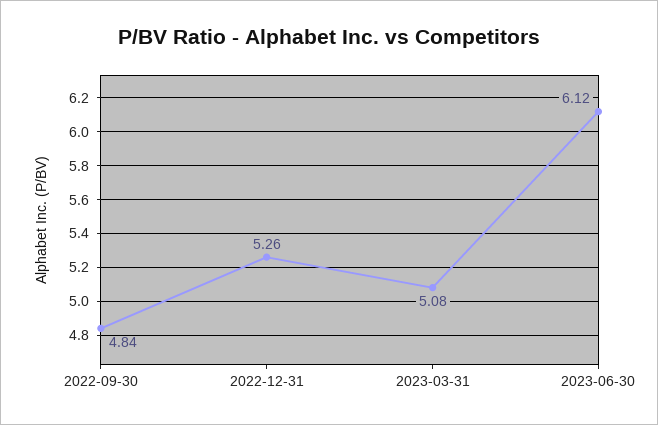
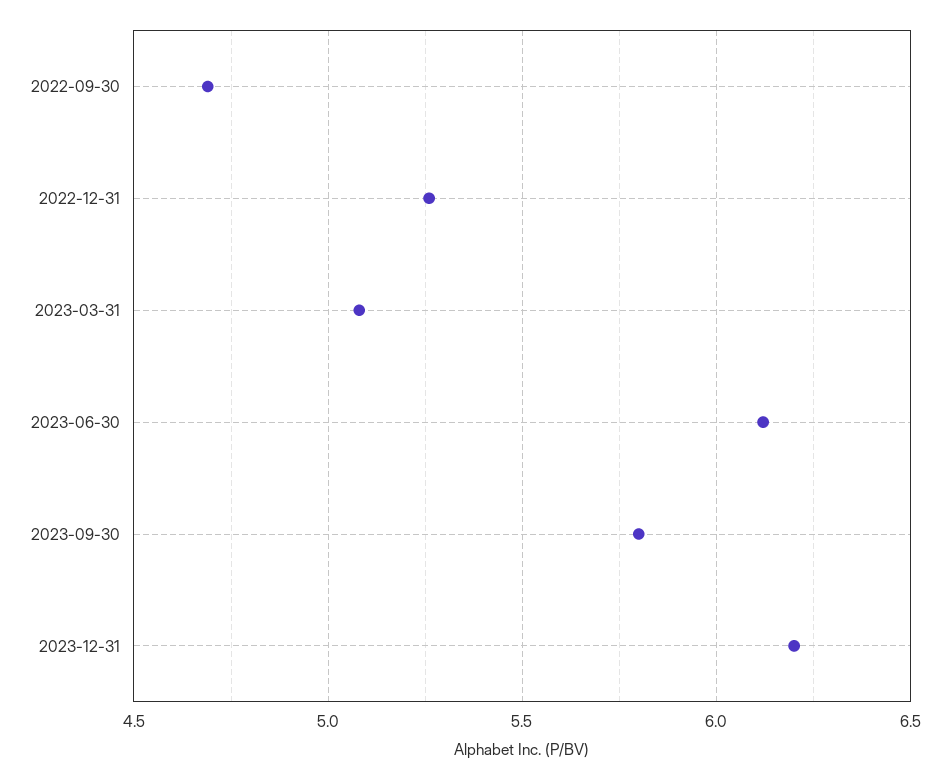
2022-09-30: 4.84 -> 4.7
2023-09-30: none -> 5.8
2023-12-31: none -> 6.2

